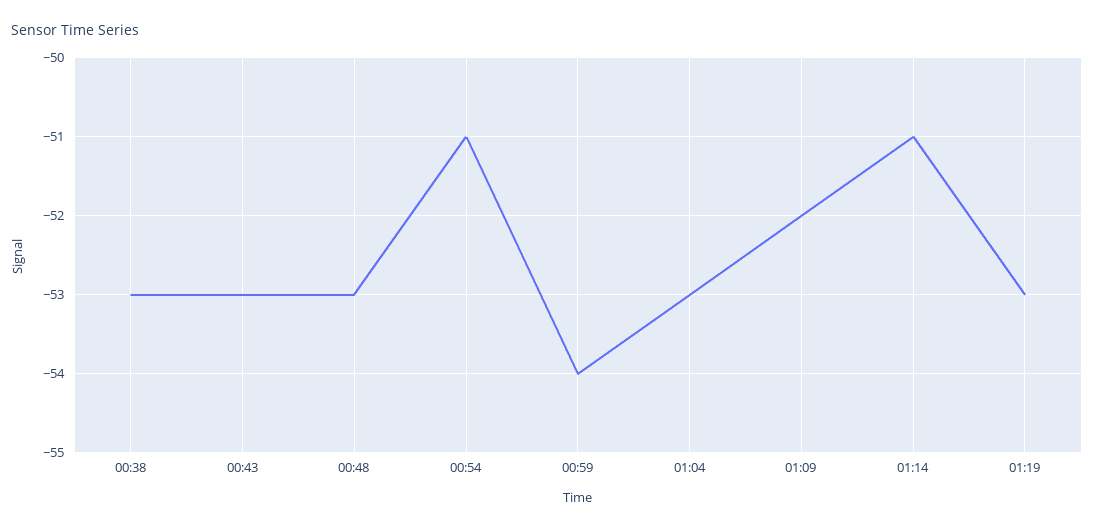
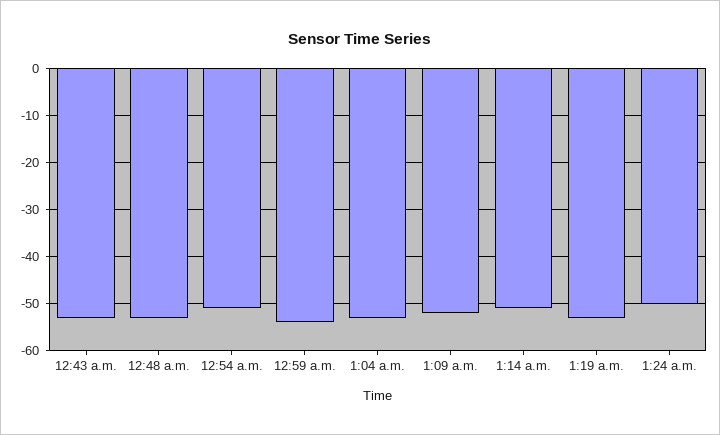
00:38: -53 -> none
1:24 a.m.: none -> -50

